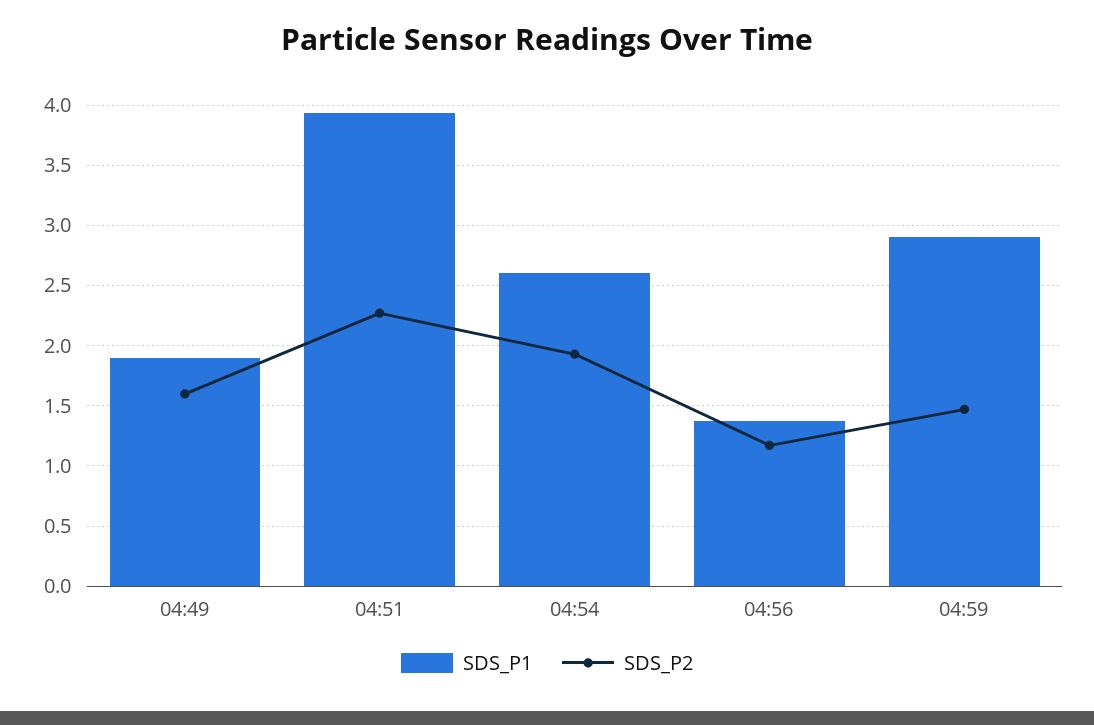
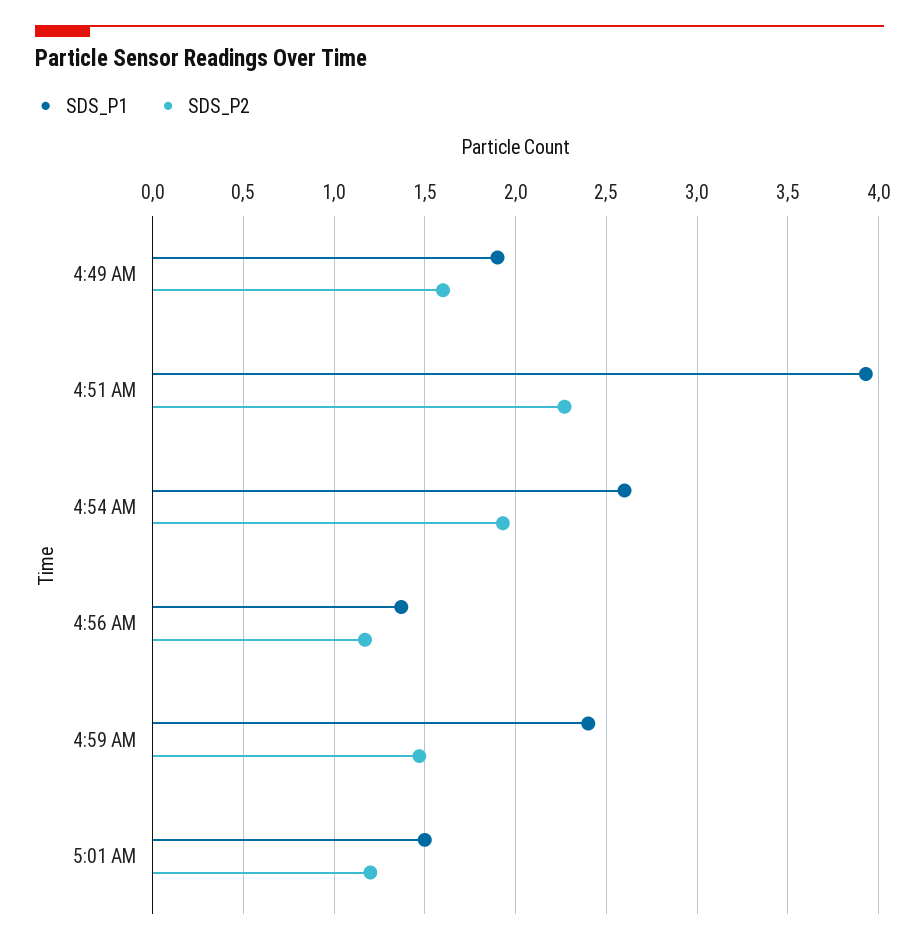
SDS_P1, 04:59: 2.9 -> 2.4
SDS_P1, 5:01 AM: none -> 1.5
SDS_P2, 5:01 AM: none -> 1.2

